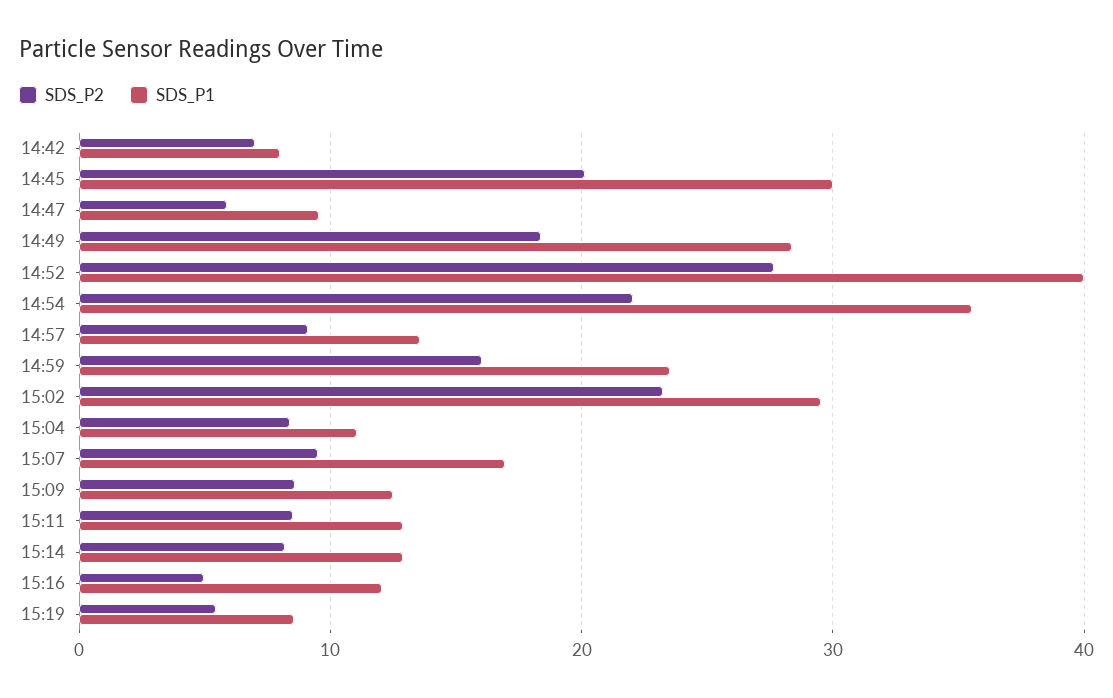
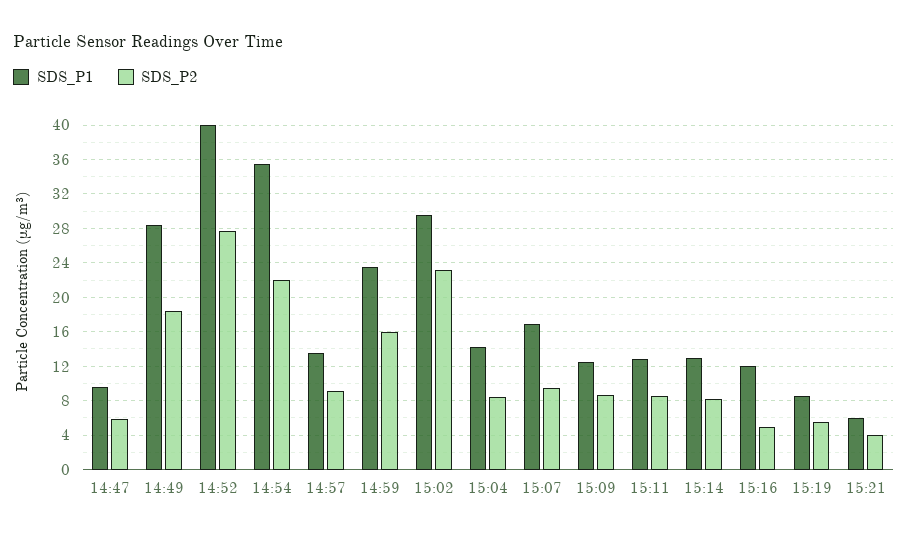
SDS_P2, 14:42: 7 -> none
SDS_P1, 14:42: 8 -> none
SDS_P2, 14:45: 20 -> none
SDS_P1, 14:45: 30 -> none
SDS_P1, 15:04: 11 -> 14
SDS_P1, 15:21: none -> 6
SDS_P2, 15:21: none -> 4

